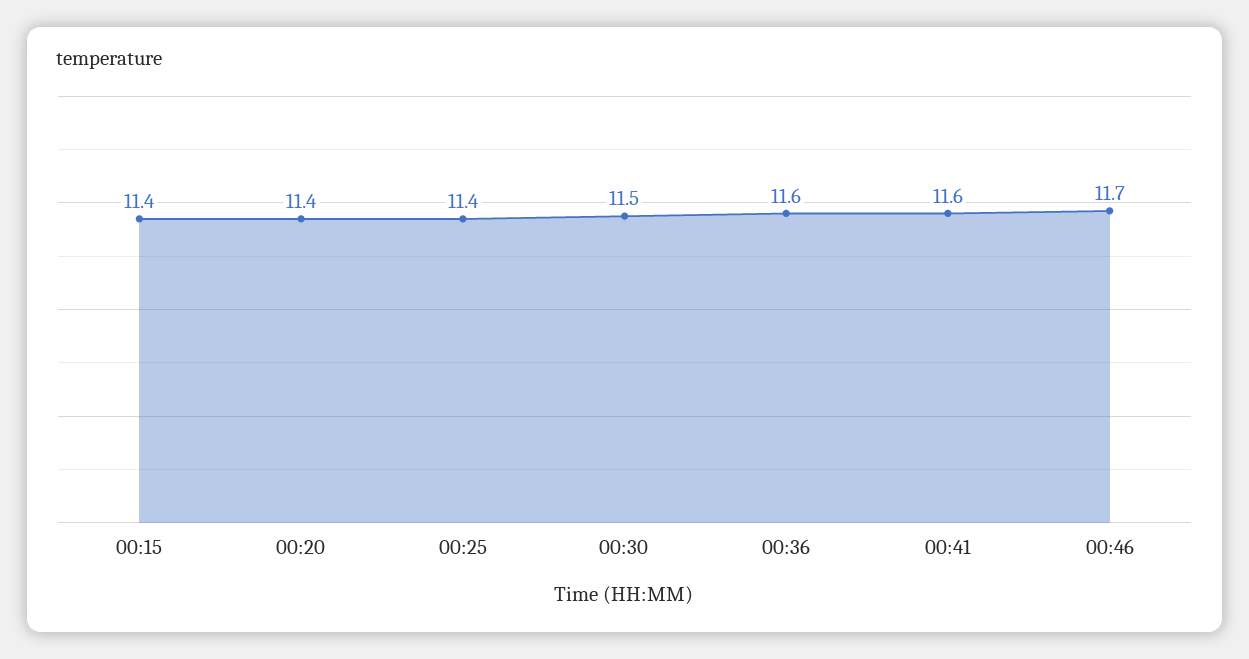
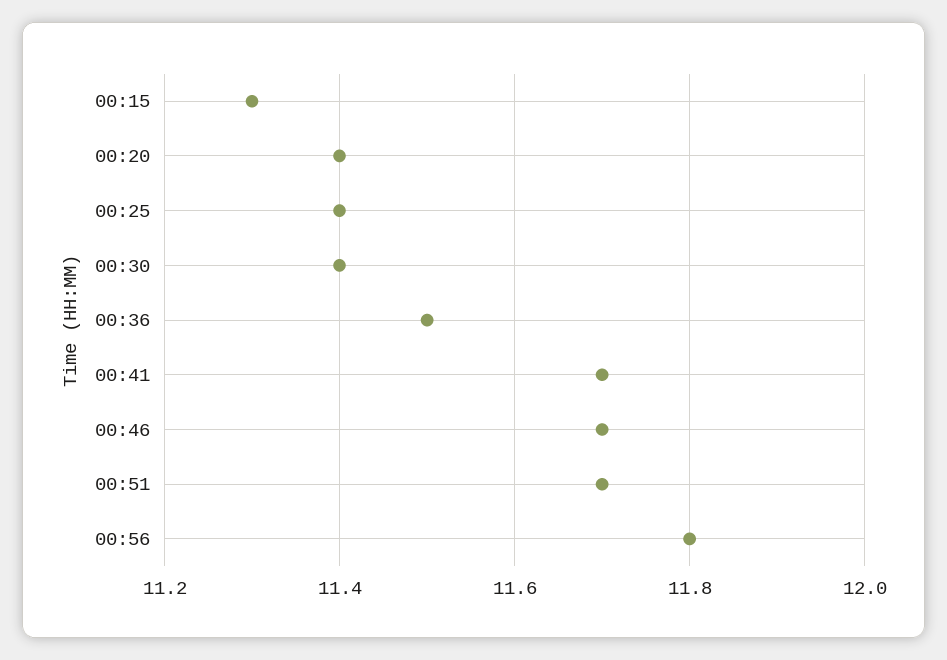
00:15: 11.4 -> 11.3
00:30: 11.5 -> 11.4
00:36: 11.6 -> 11.5
00:41: 11.6 -> 11.7
00:51: none -> 11.7
00:56: none -> 11.8

